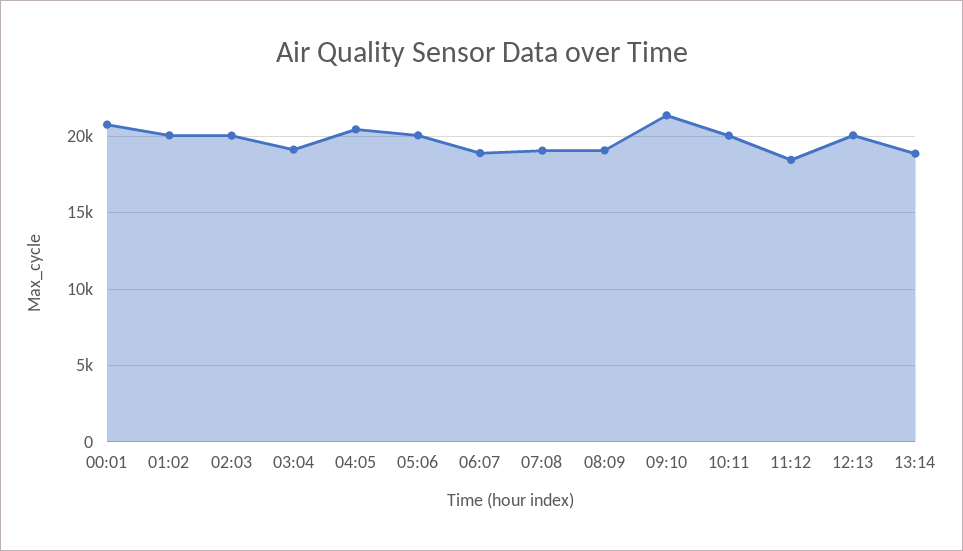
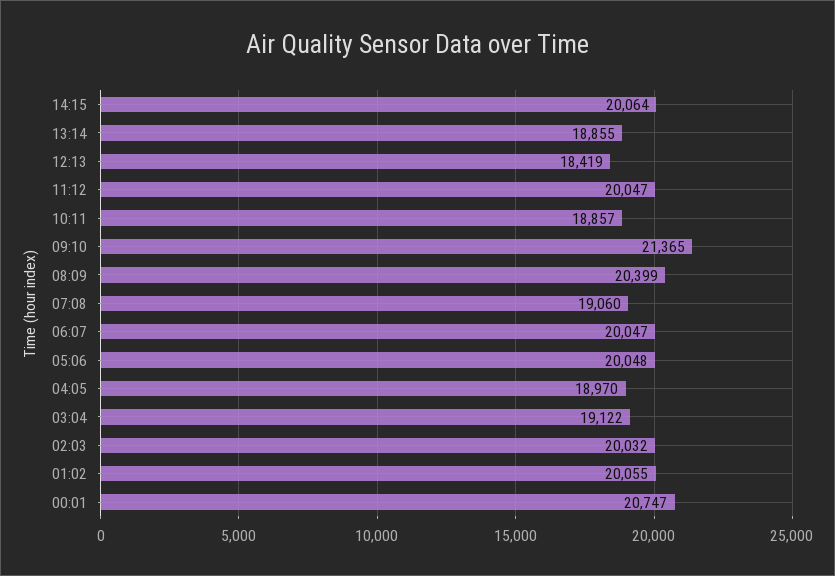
04:05: 20500 -> 18970
06:07: 19000 -> 20047
08:09: 19000 -> 20399
10:11: 20000 -> 18857
11:12: 18500 -> 20047
12:13: 20000 -> 18419
14:15: none -> 20064

